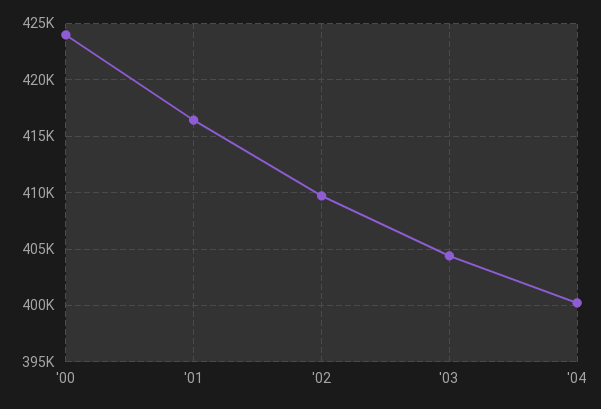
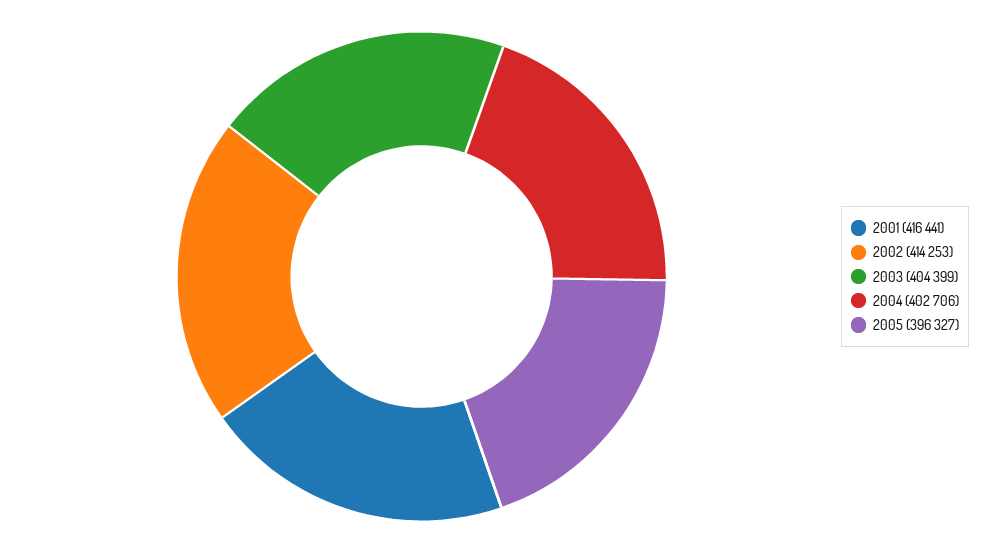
'00: 424000 -> none
'02: 410000 -> 414253
'04: 400000 -> 402706
2005: none -> 396327

